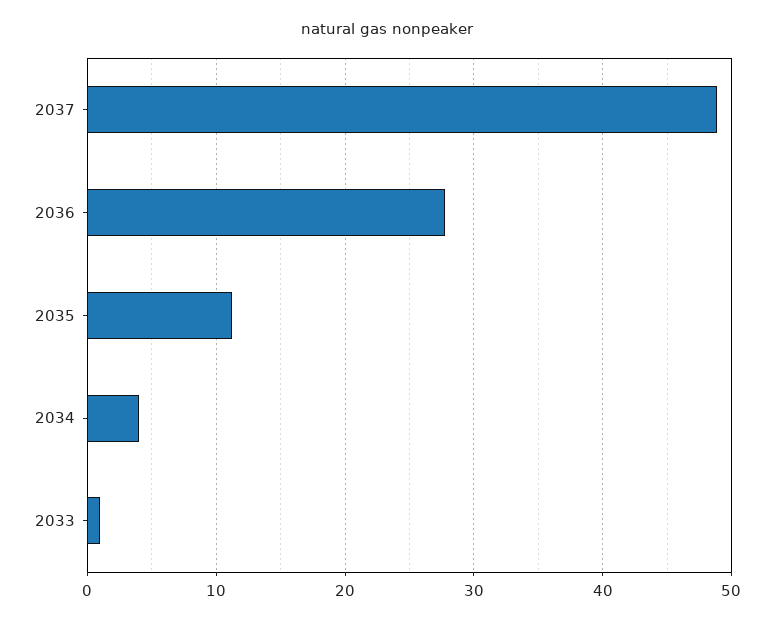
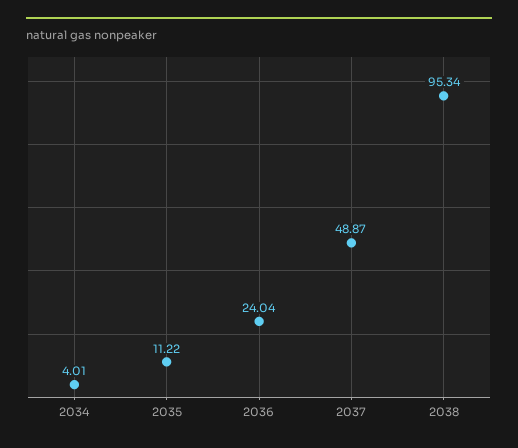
2036: 28 -> 24.04
2033: 1 -> none
2038: none -> 95.34

